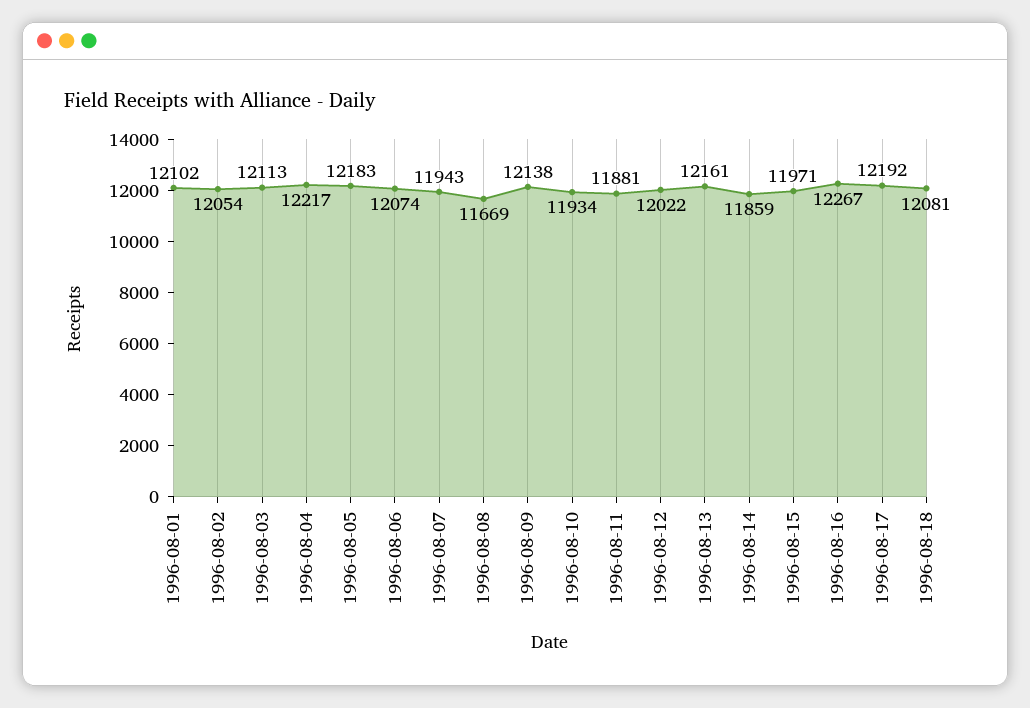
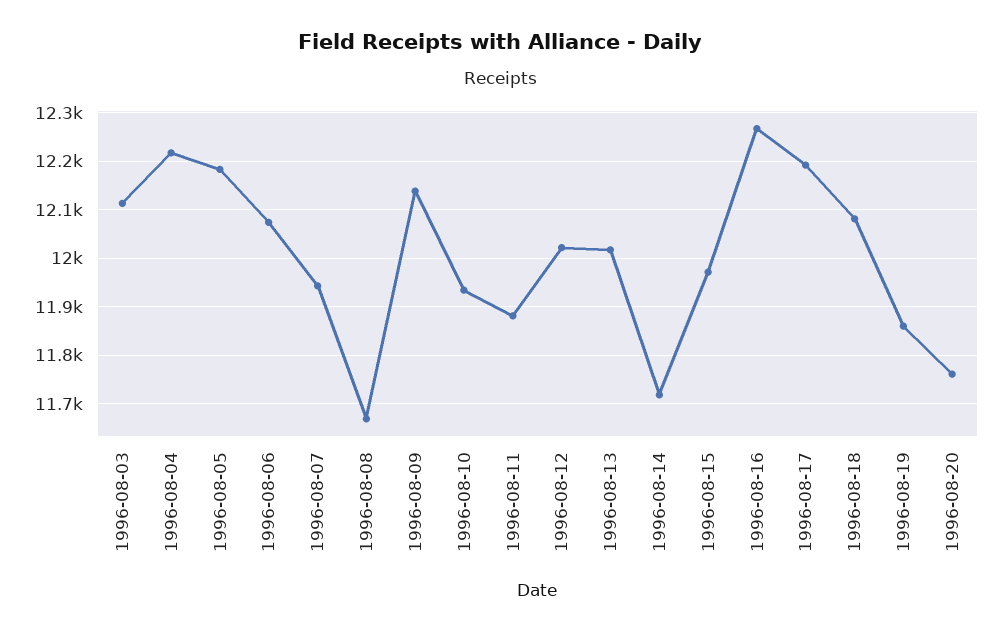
1996-08-01: 12102 -> none
1996-08-02: 12054 -> none
1996-08-13: 12161 -> 12020
1996-08-14: 11859 -> 11720
1996-08-19: none -> 11860
1996-08-20: none -> 11760

